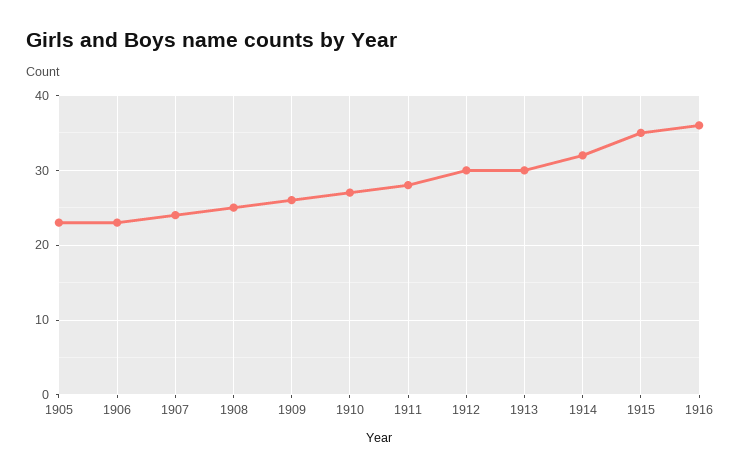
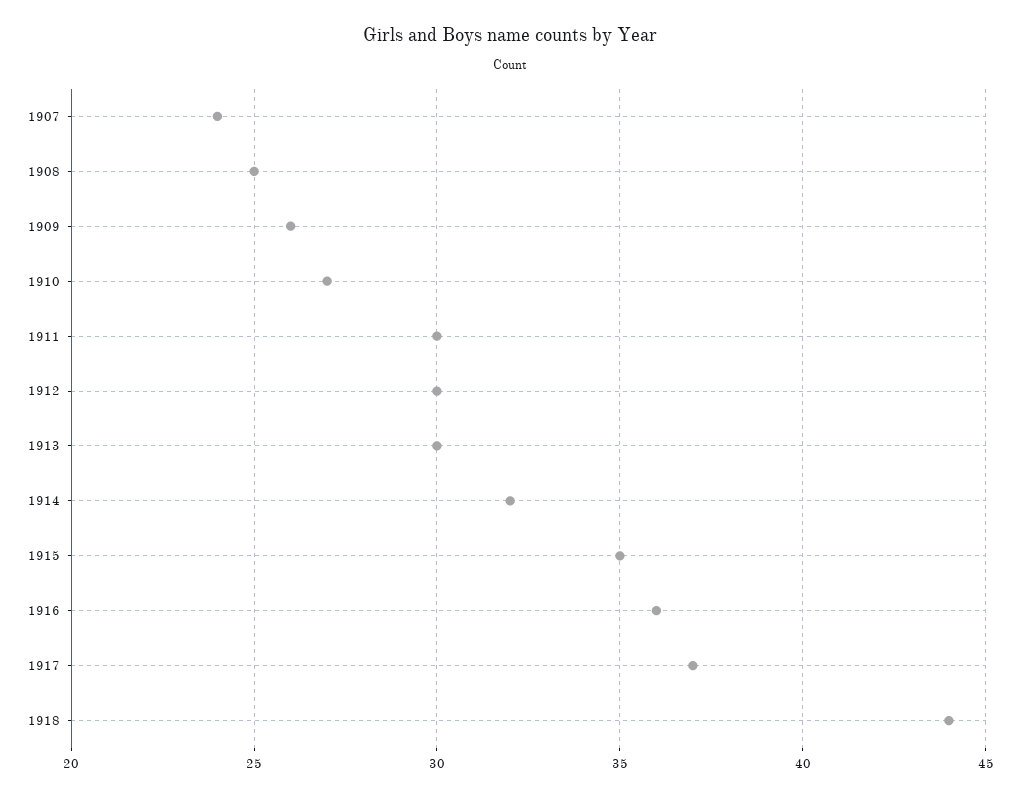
1905: 23 -> none
1906: 23 -> none
1911: 28 -> 30
1917: none -> 37
1918: none -> 44

